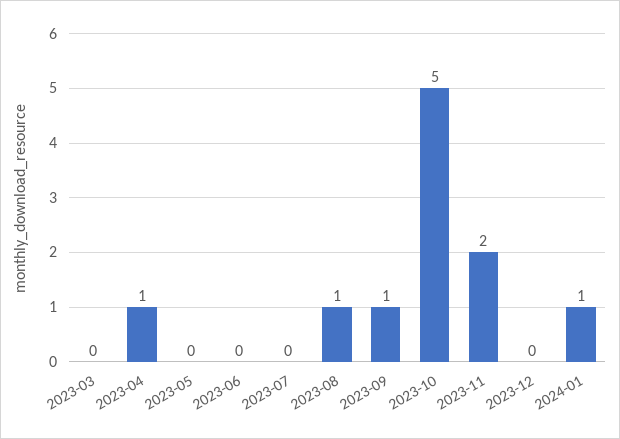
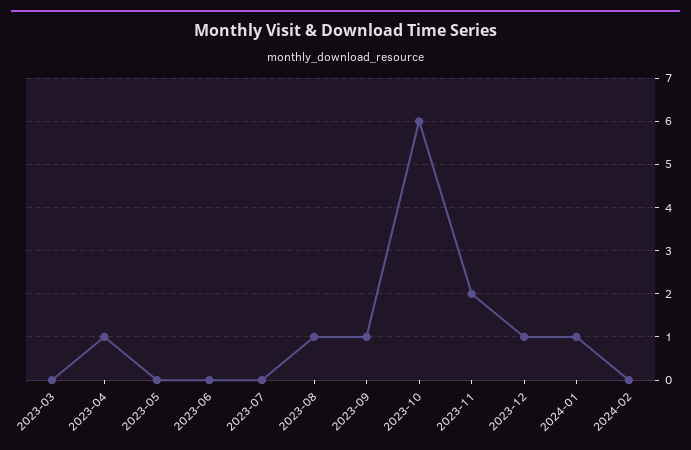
2023-10: 5 -> 6
2023-12: 0 -> 1
2024-02: none -> 0

